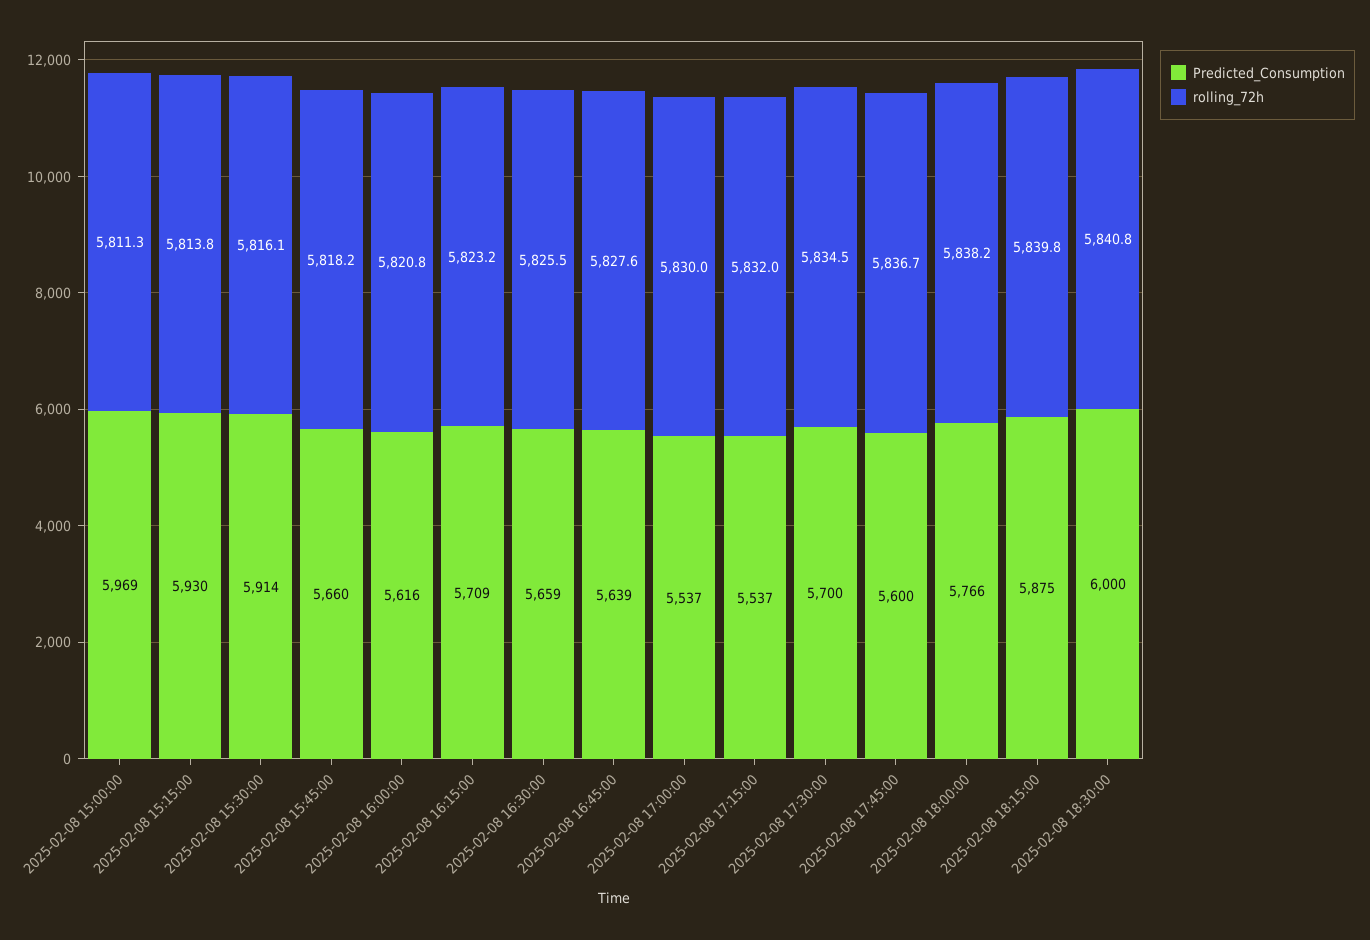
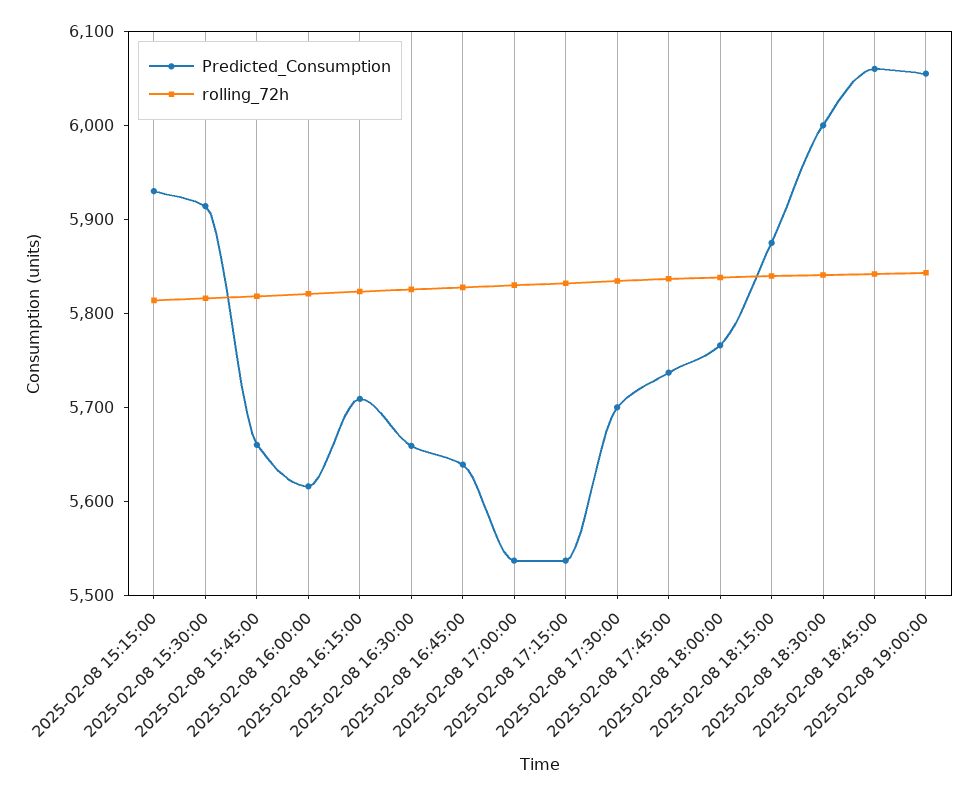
Predicted_Consumption, 2025-02-08 15:00:00: 5969 -> none
rolling_72h, 2025-02-08 15:00:00: 5811.3 -> none
Predicted_Consumption, 2025-02-08 17:45:00: 5600 -> 5740
Predicted_Consumption, 2025-02-08 18:45:00: none -> 6060
rolling_72h, 2025-02-08 18:45:00: none -> 5840
Predicted_Consumption, 2025-02-08 19:00:00: none -> 6060
rolling_72h, 2025-02-08 19:00:00: none -> 5840

